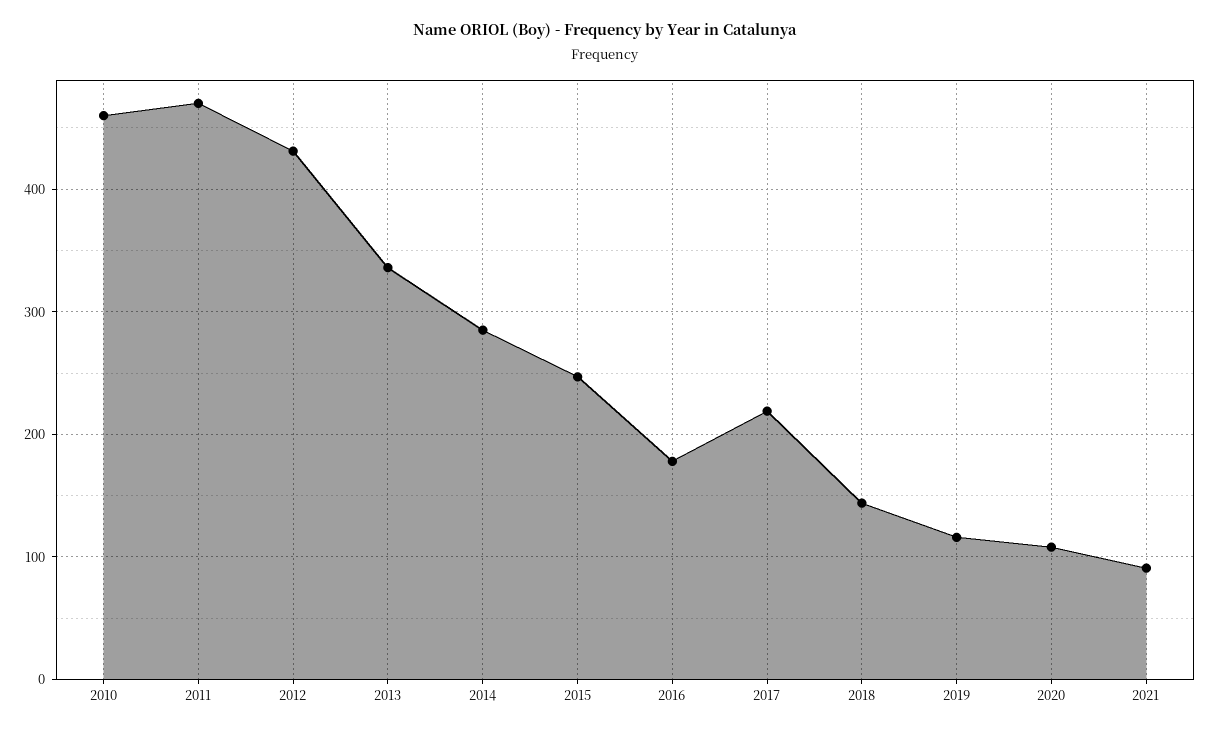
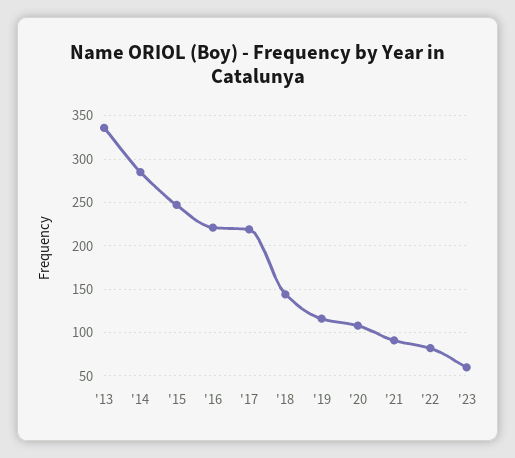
2010: 460 -> none
2011: 470 -> none
2012: 430 -> none
2016: 180 -> 220
'22: none -> 80
'23: none -> 60

